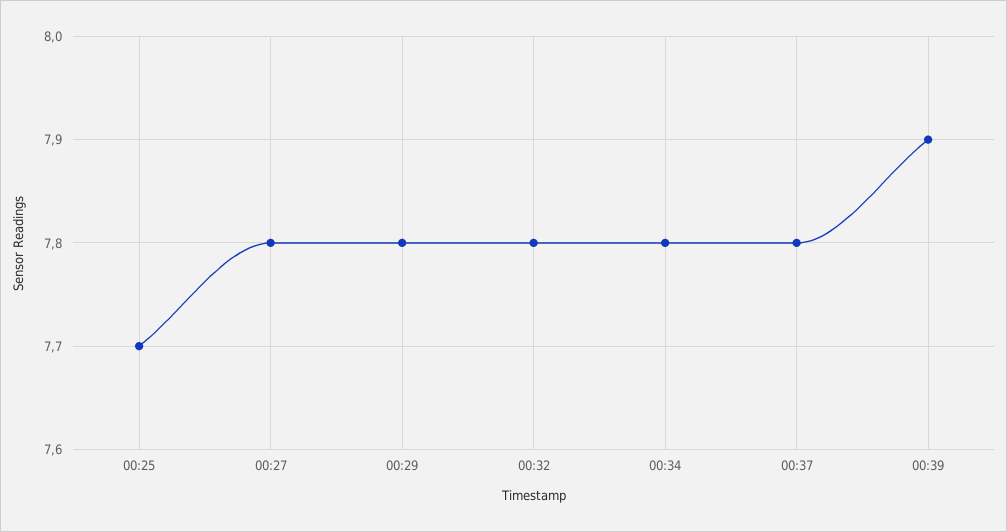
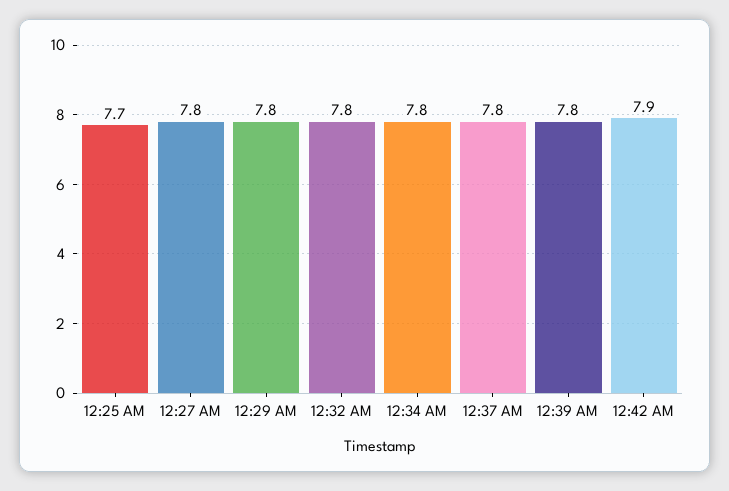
00:39: 7.9 -> 7.8
12:42 AM: none -> 7.9

